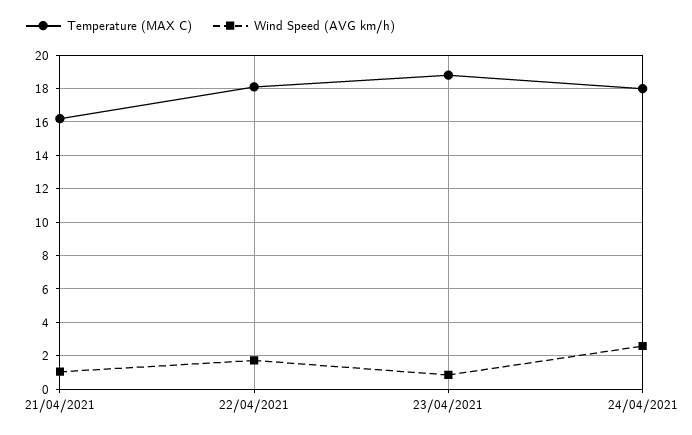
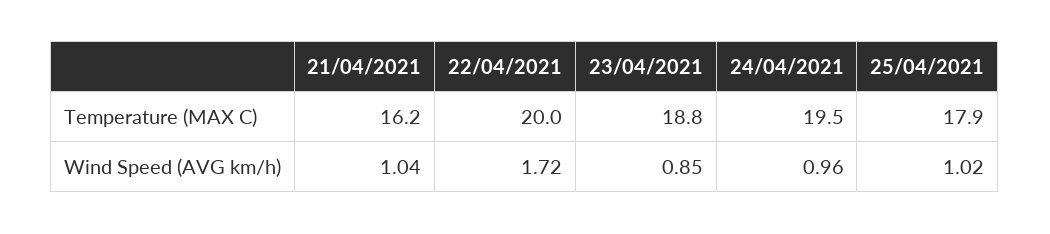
Temperature (MAX C), 22/04/2021: 18 -> 20
Temperature (MAX C), 24/04/2021: 18 -> 19.5
Wind Speed (AVG km/h), 24/04/2021: 2.5 -> 0.96
Temperature (MAX C), 25/04/2021: none -> 17.9
Wind Speed (AVG km/h), 25/04/2021: none -> 1.02

